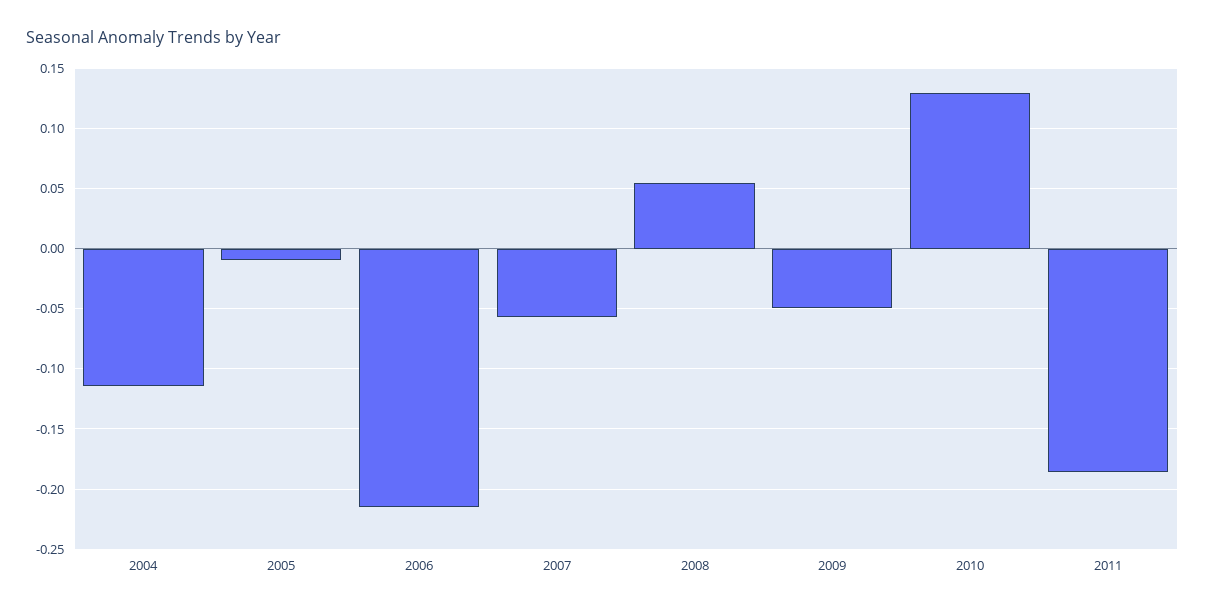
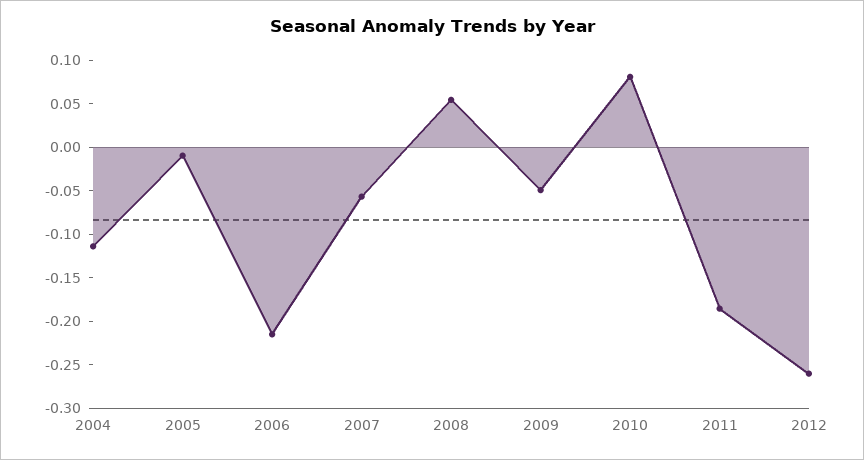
2010: 0.13 -> 0.08
2012: none -> -0.26

